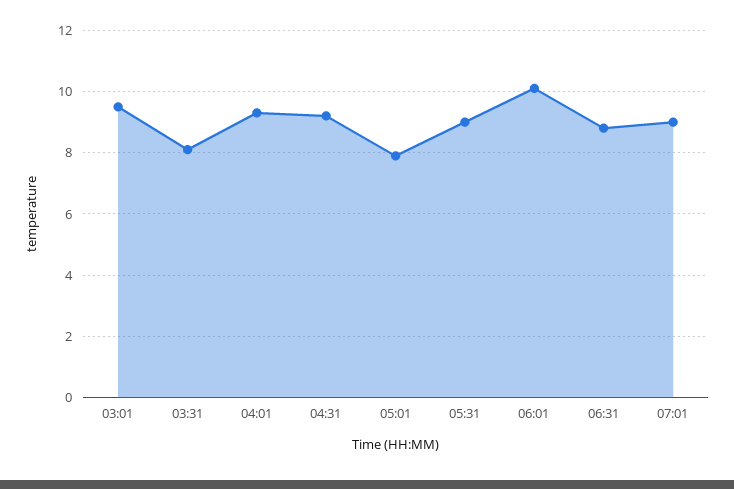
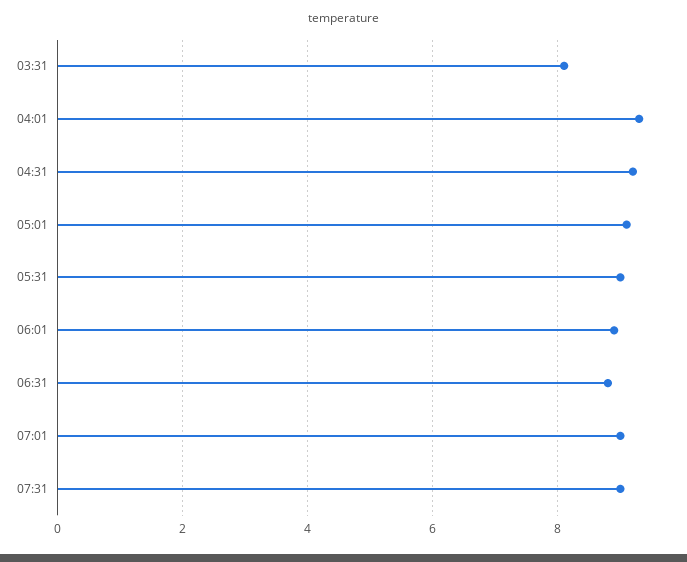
03:01: 9.5 -> none
05:01: 8 -> 9
06:01: 10 -> 9
07:31: none -> 9

